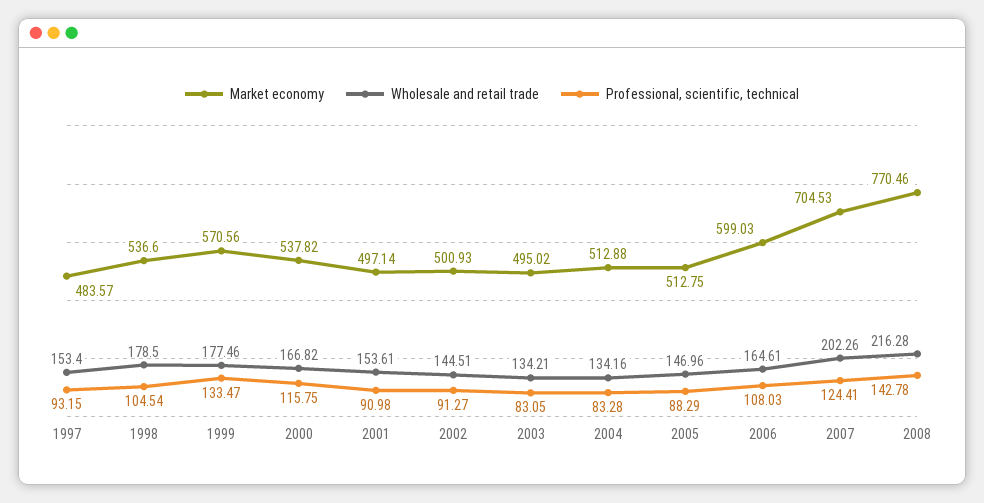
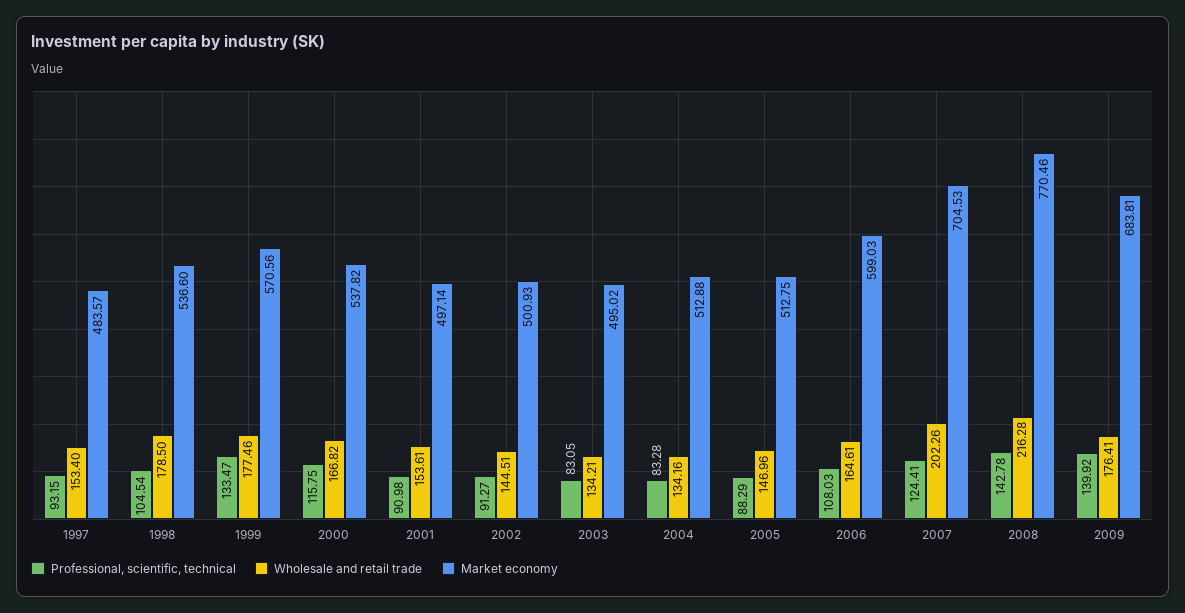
Professional, scientific, technical, 2009: none -> 139.92
Wholesale and retail trade, 2009: none -> 176.41
Market economy, 2009: none -> 683.81

